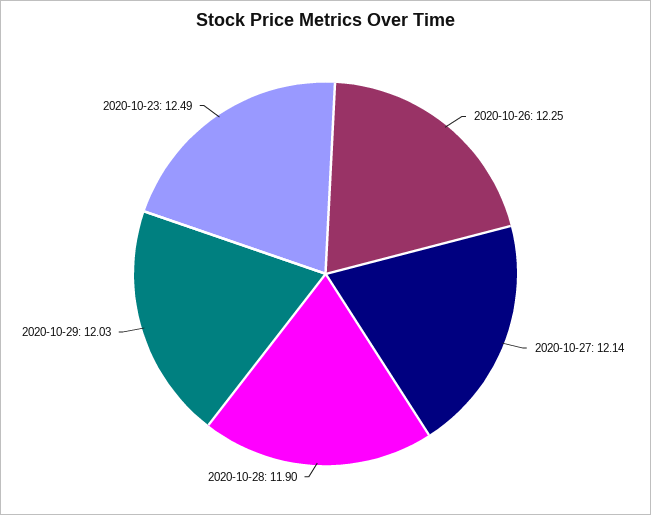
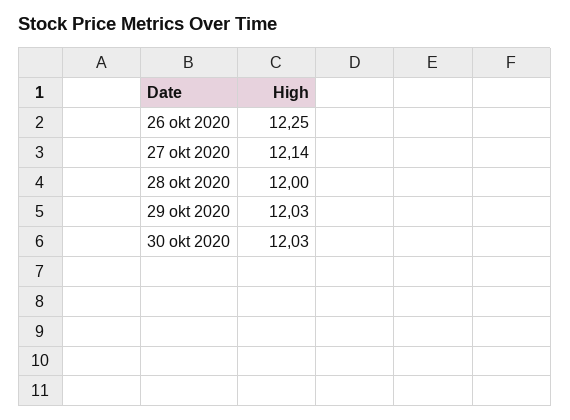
2020-10-28: 11.9 -> 12
2020-10-23: 12.49 -> none
30 okt 2020: none -> 12.03

